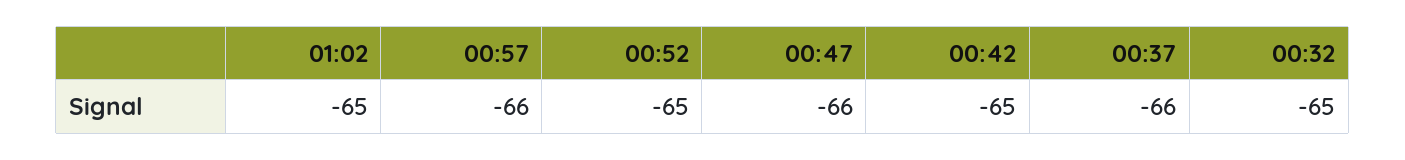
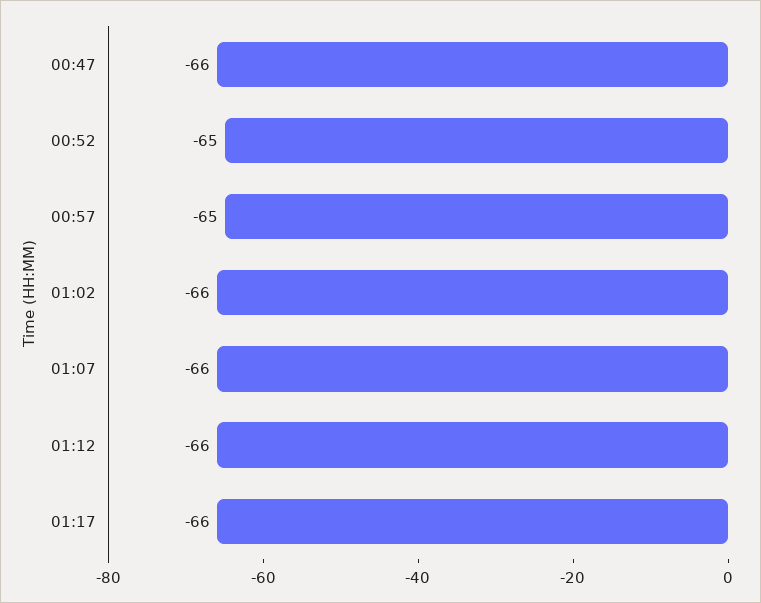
01:02: -65 -> -66
00:57: -66 -> -65
00:42: -65 -> none
00:37: -66 -> none
00:32: -65 -> none
01:07: none -> -66
01:12: none -> -66
01:17: none -> -66

